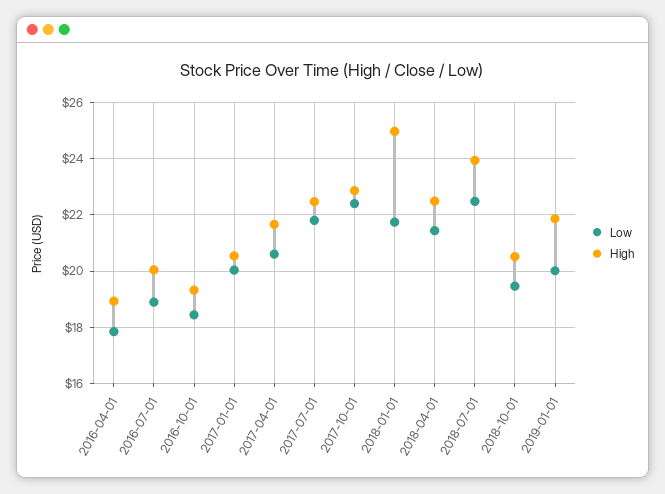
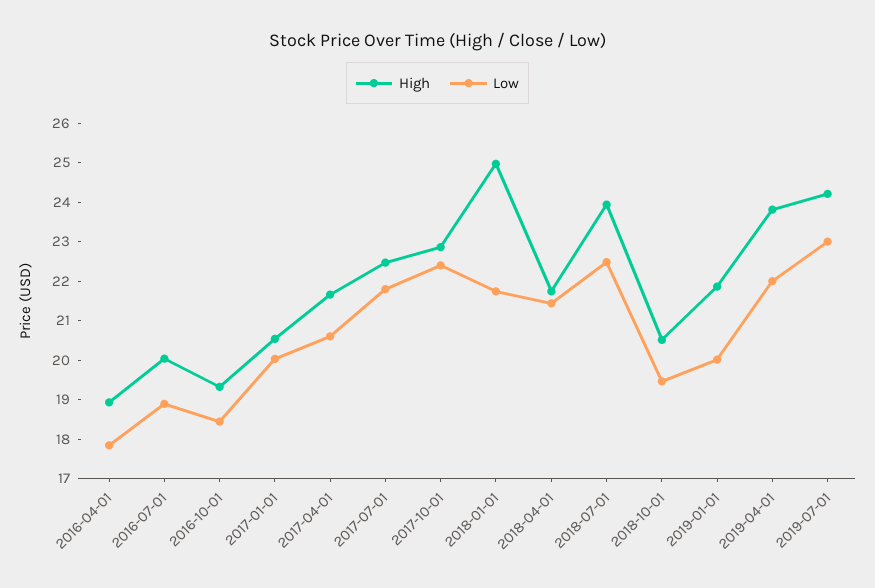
High, 2018-04-01: 22.5 -> 21.75
High, 2019-04-01: none -> 23.75
Low, 2019-04-01: none -> 22
High, 2019-07-01: none -> 24.25
Low, 2019-07-01: none -> 23

